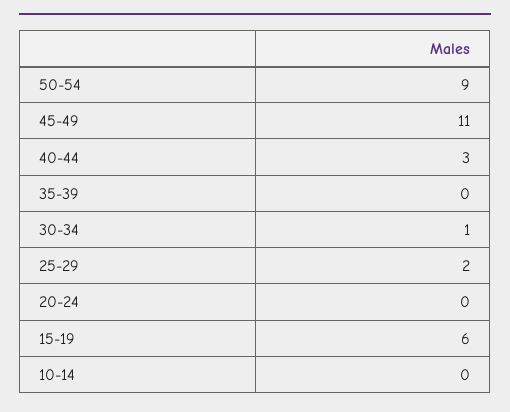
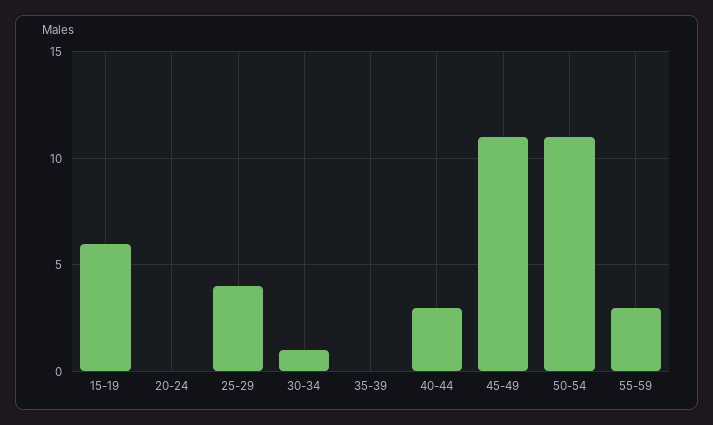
50-54: 9 -> 11
25-29: 2 -> 4
10-14: 0 -> none
55-59: none -> 3

